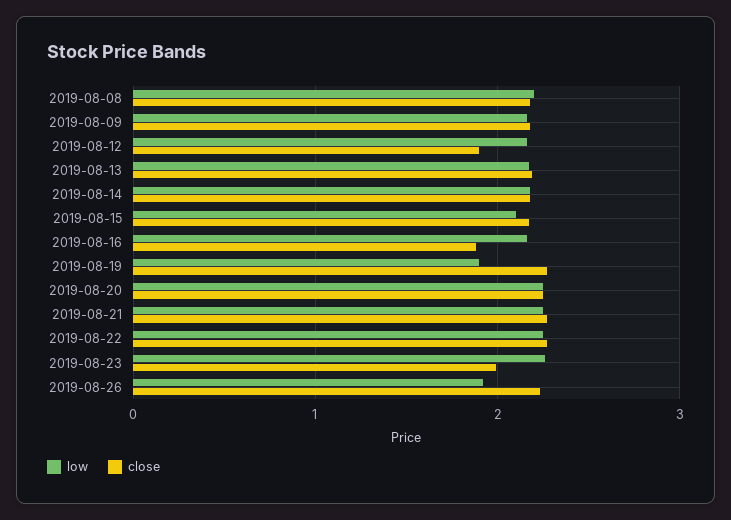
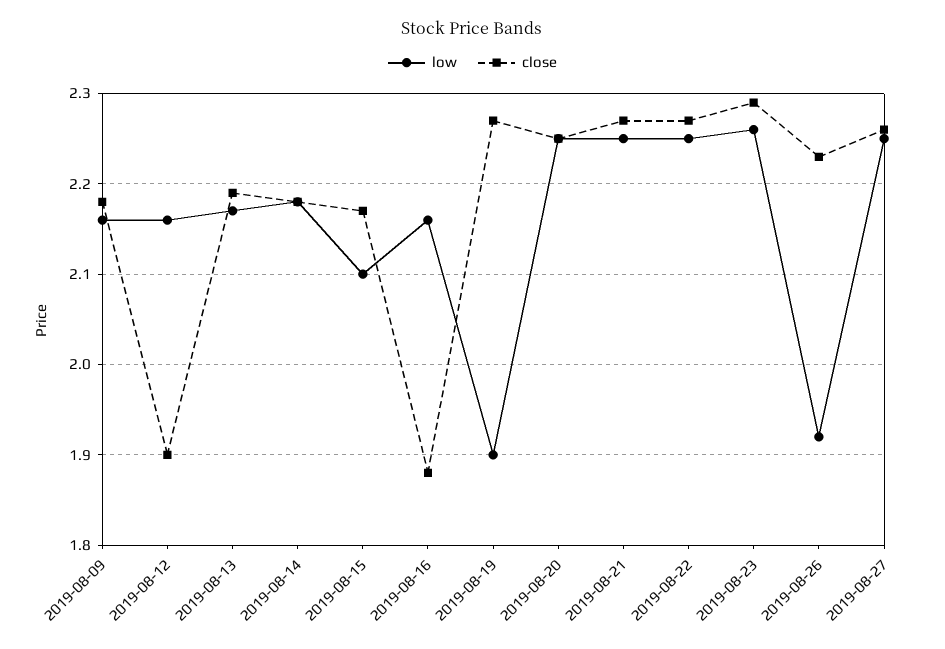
low, 2019-08-08: 2.2 -> none
close, 2019-08-08: 2.2 -> none
close, 2019-08-23: 2 -> 2.29
low, 2019-08-27: none -> 2.25
close, 2019-08-27: none -> 2.26

